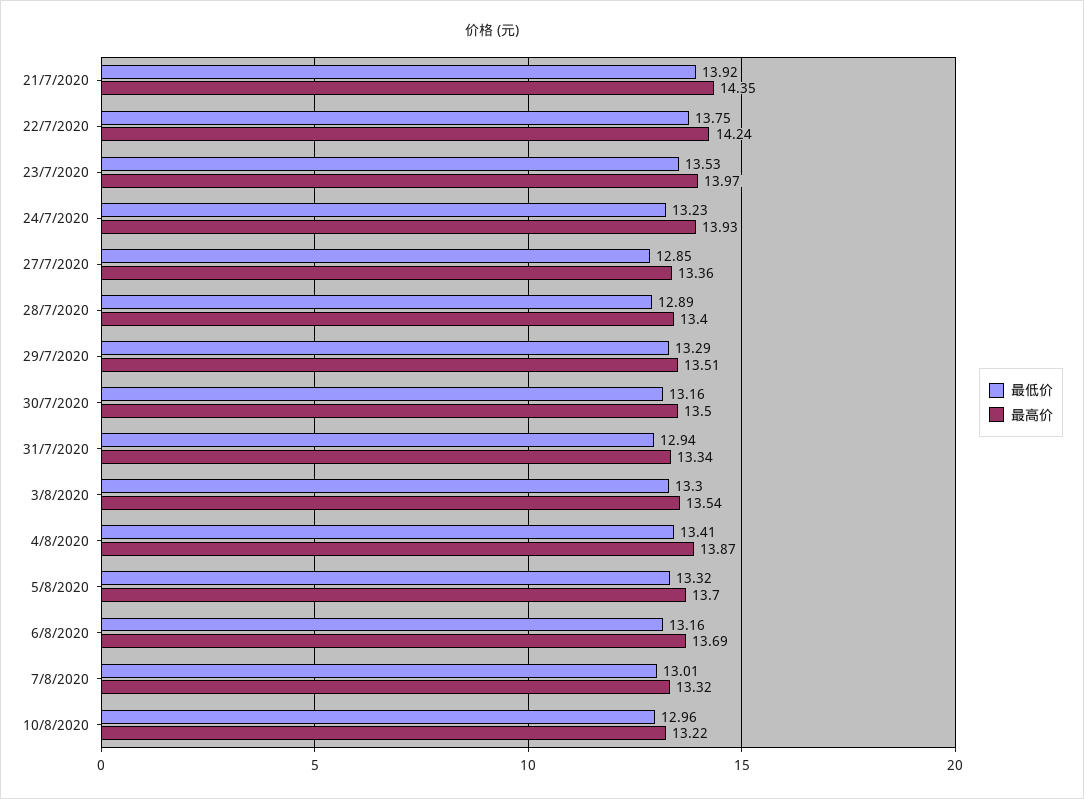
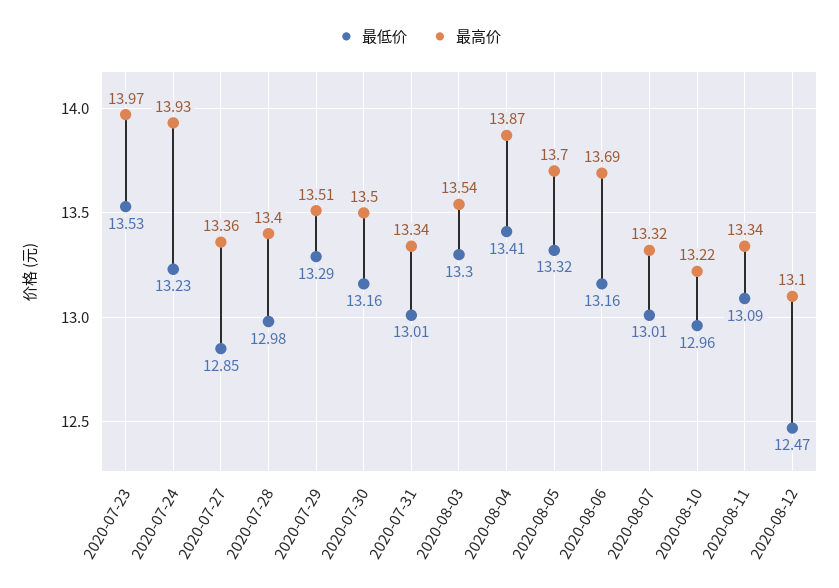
最低价, 21/7/2020: 13.92 -> none
最高价, 21/7/2020: 14.35 -> none
最低价, 22/7/2020: 13.75 -> none
最高价, 22/7/2020: 14.24 -> none
最低价, 28/7/2020: 12.89 -> 12.98
最低价, 31/7/2020: 12.94 -> 13.01
最低价, 2020-08-11: none -> 13.09
最高价, 2020-08-11: none -> 13.34
最低价, 2020-08-12: none -> 12.47
最高价, 2020-08-12: none -> 13.1

